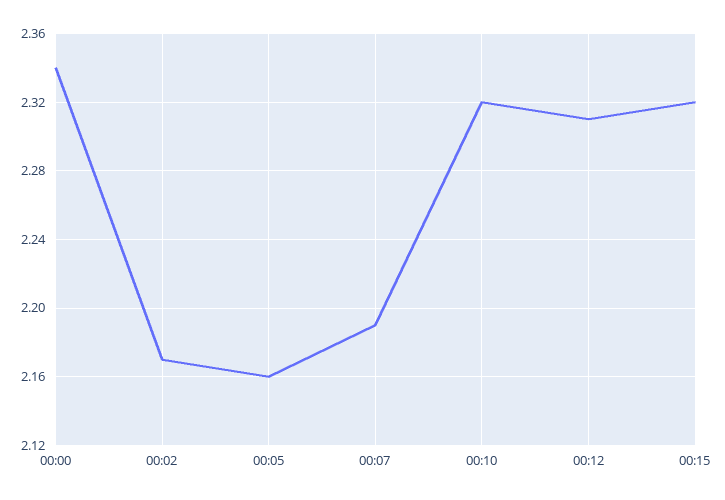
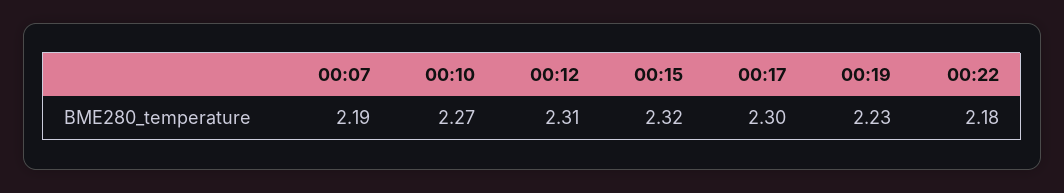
00:00: 2.34 -> none
00:02: 2.17 -> none
00:05: 2.16 -> none
00:10: 2.32 -> 2.27
00:17: none -> 2.3
00:19: none -> 2.23
00:22: none -> 2.18

